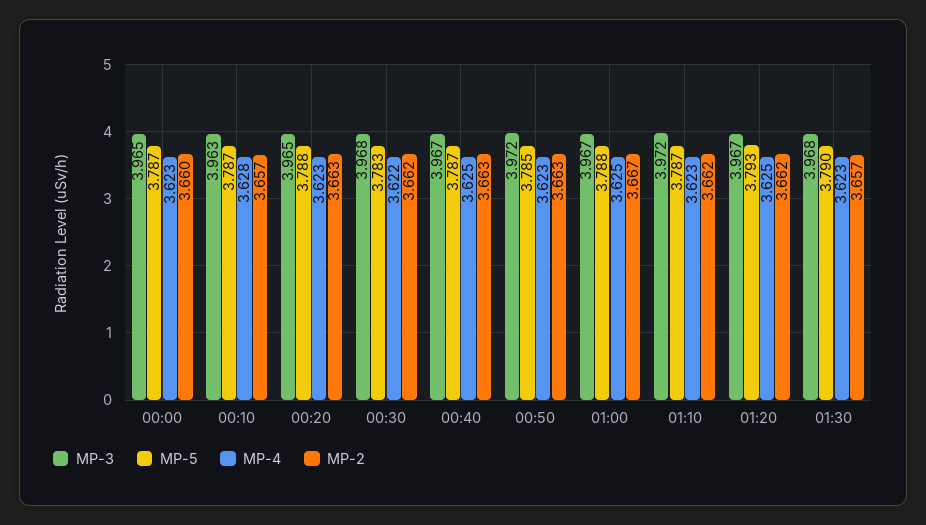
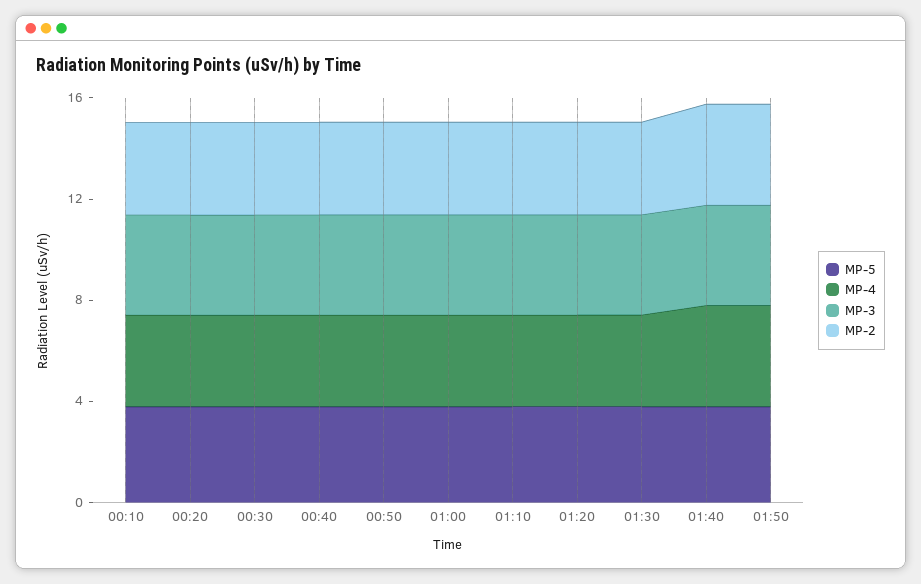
MP-3, 00:00: 3.965 -> none
MP-5, 00:00: 3.787 -> none
MP-4, 00:00: 3.623 -> none
MP-2, 00:00: 3.66 -> none
MP-5, 01:40: none -> 4
MP-4, 01:40: none -> 4
MP-3, 01:40: none -> 4
MP-2, 01:40: none -> 4
MP-5, 01:50: none -> 4
MP-4, 01:50: none -> 4
MP-3, 01:50: none -> 4
MP-2, 01:50: none -> 4

